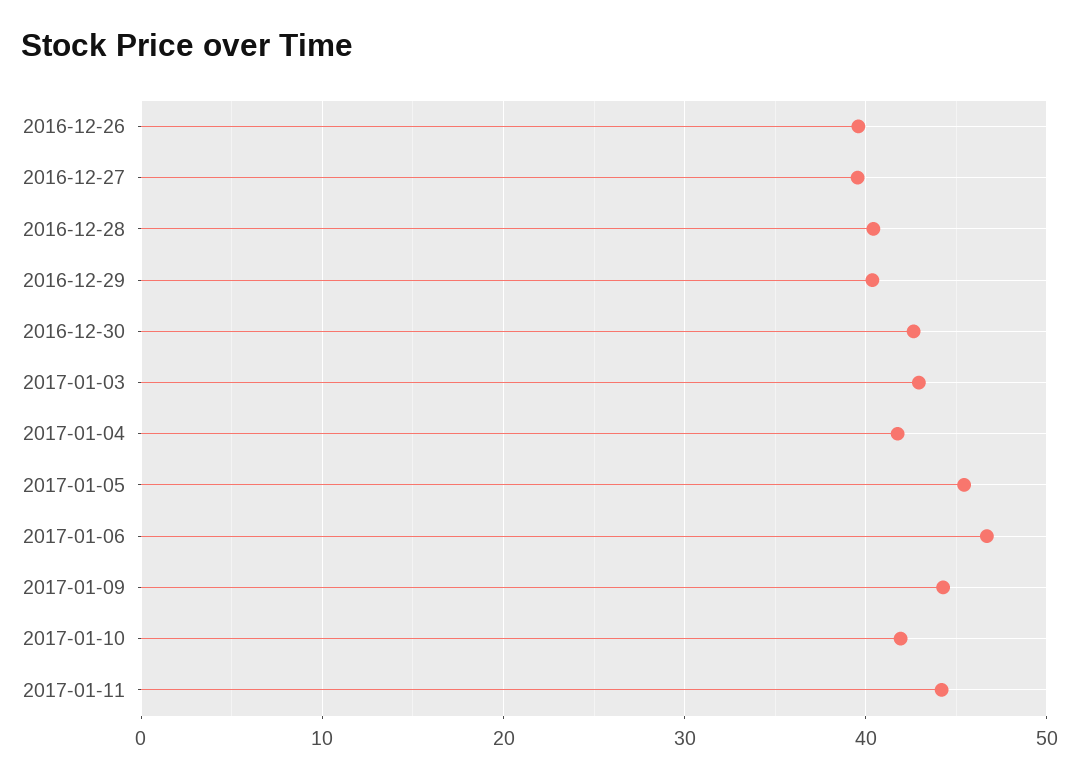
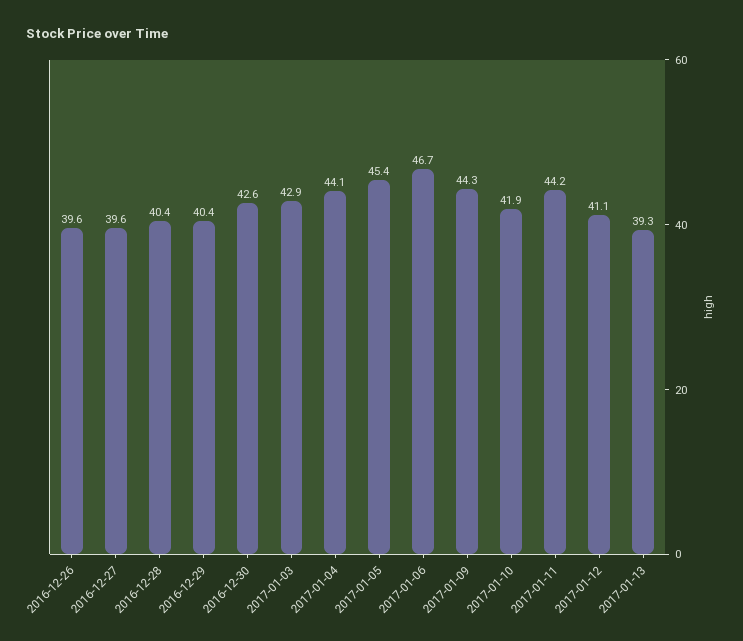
2017-01-04: 42 -> 44.1
2017-01-12: none -> 41.1
2017-01-13: none -> 39.3

